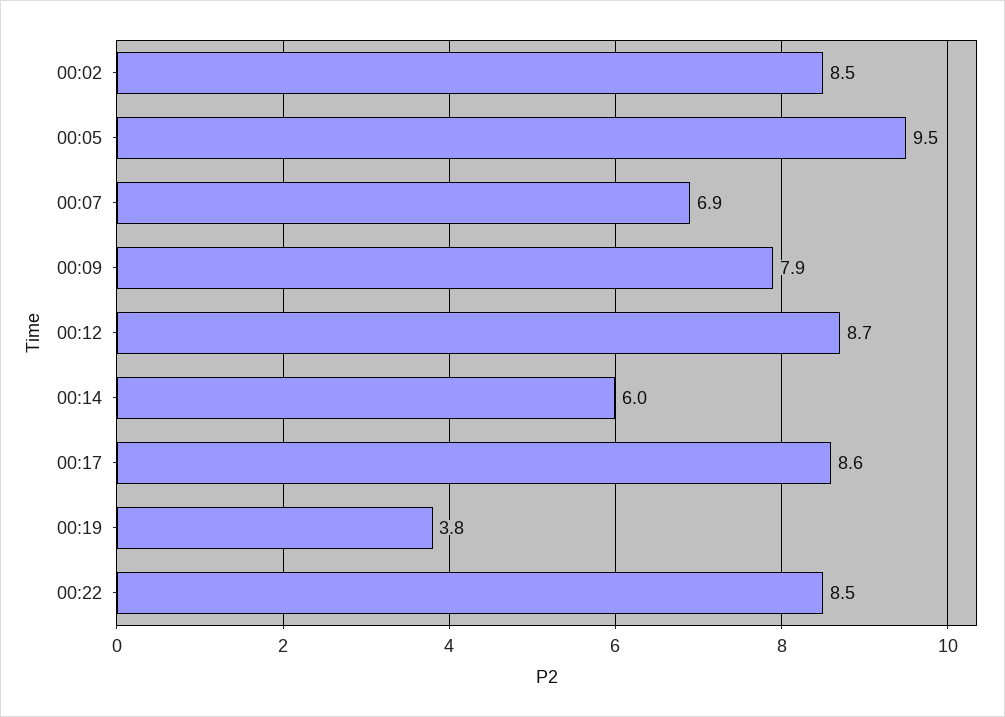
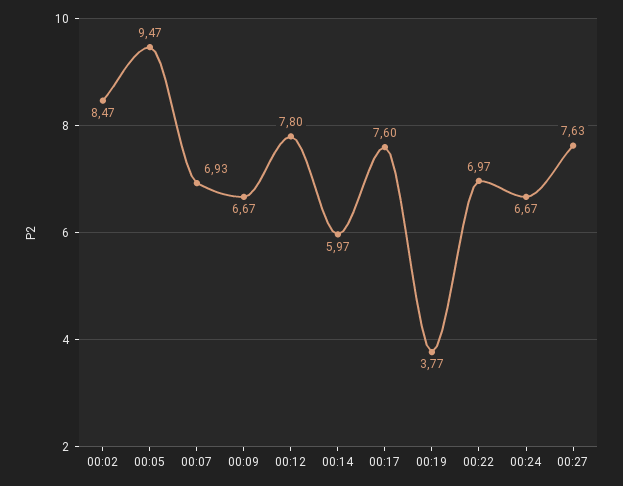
00:09: 7.9 -> 6.67
00:12: 8.7 -> 7.8
00:17: 8.6 -> 7.6
00:22: 8.5 -> 6.97
00:24: none -> 6.67
00:27: none -> 7.63

